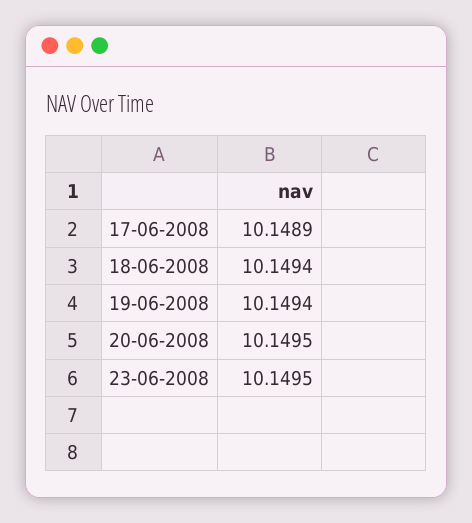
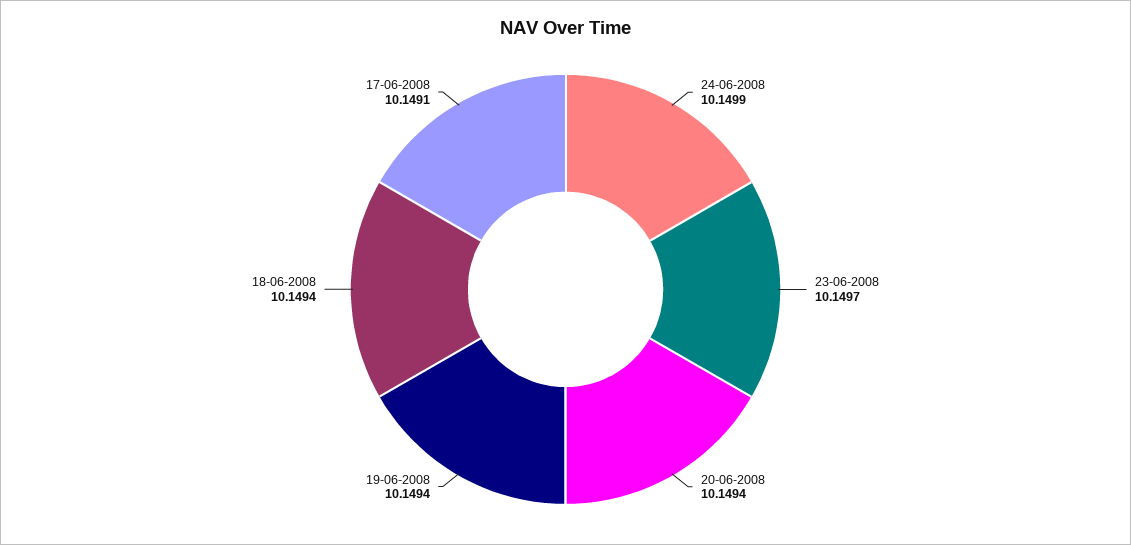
17-06-2008: 10.1489 -> 10.1491
20-06-2008: 10.1495 -> 10.1494
23-06-2008: 10.1495 -> 10.1497
24-06-2008: none -> 10.1499

